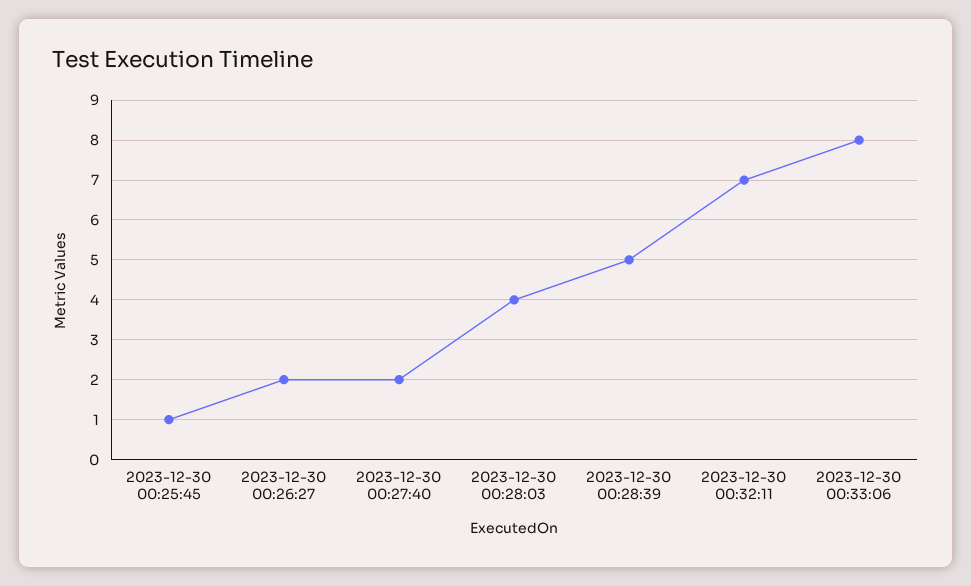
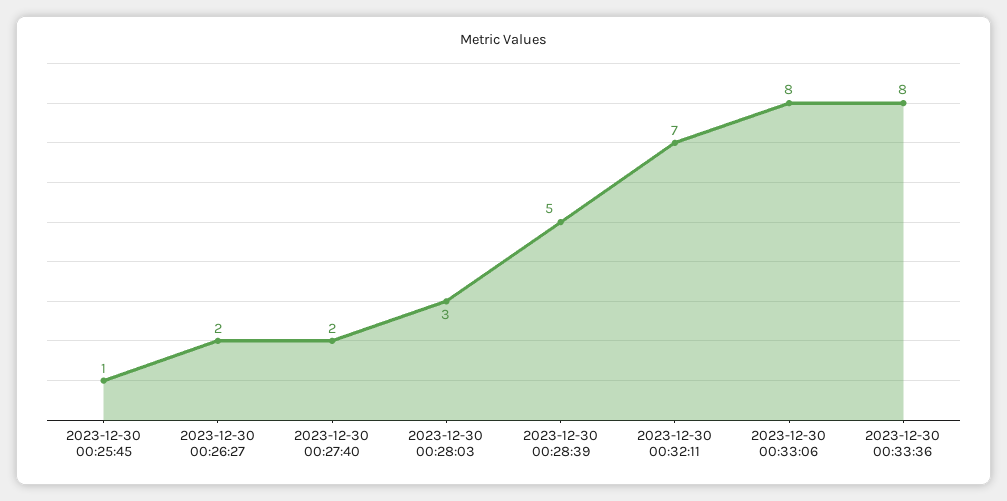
2023-12-30 00:28:03: 4 -> 3
2023-12-30 00:33:36: none -> 8

